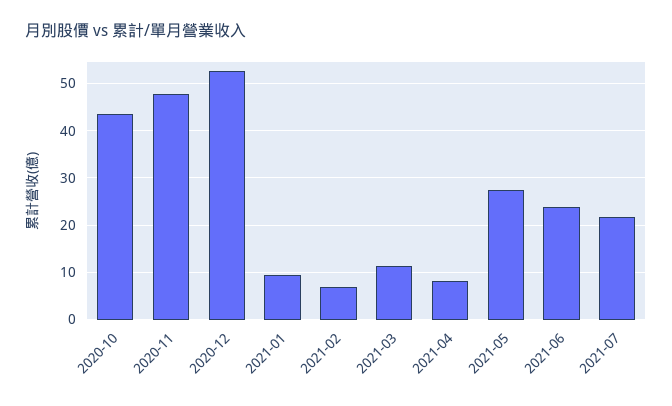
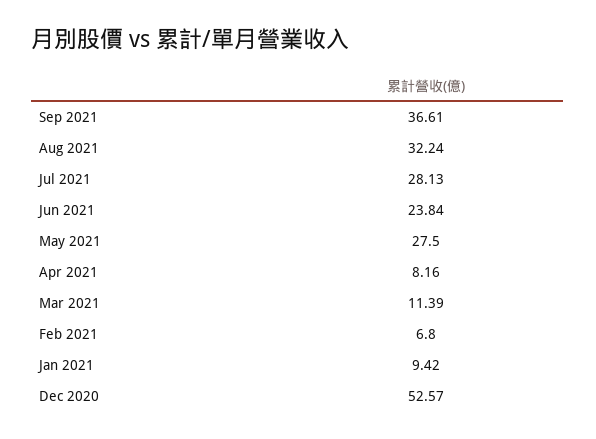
2020-10: 44 -> none
2020-11: 48 -> none
2021-07: 22 -> 28.13
Sep 2021: none -> 36.61
Aug 2021: none -> 32.24

